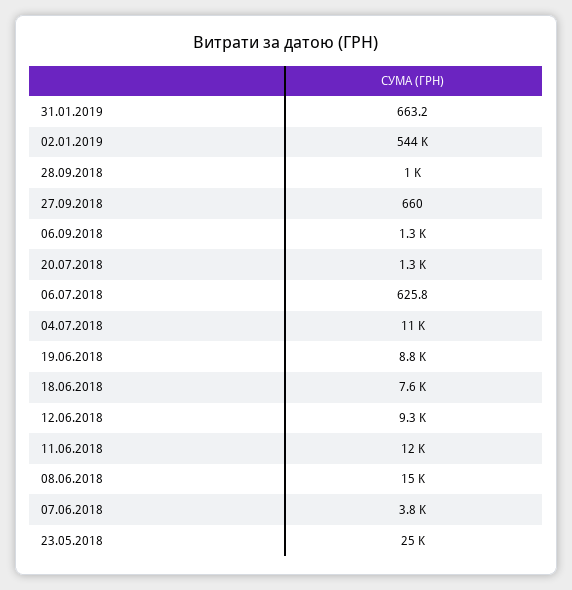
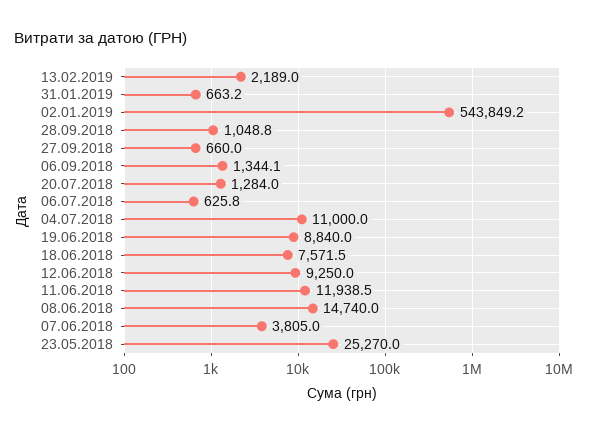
13.02.2019: none -> 2189

